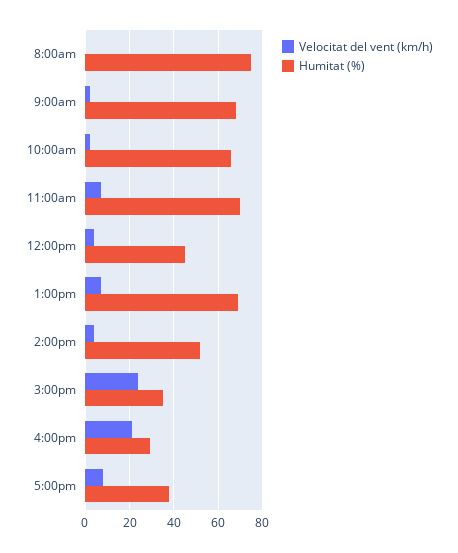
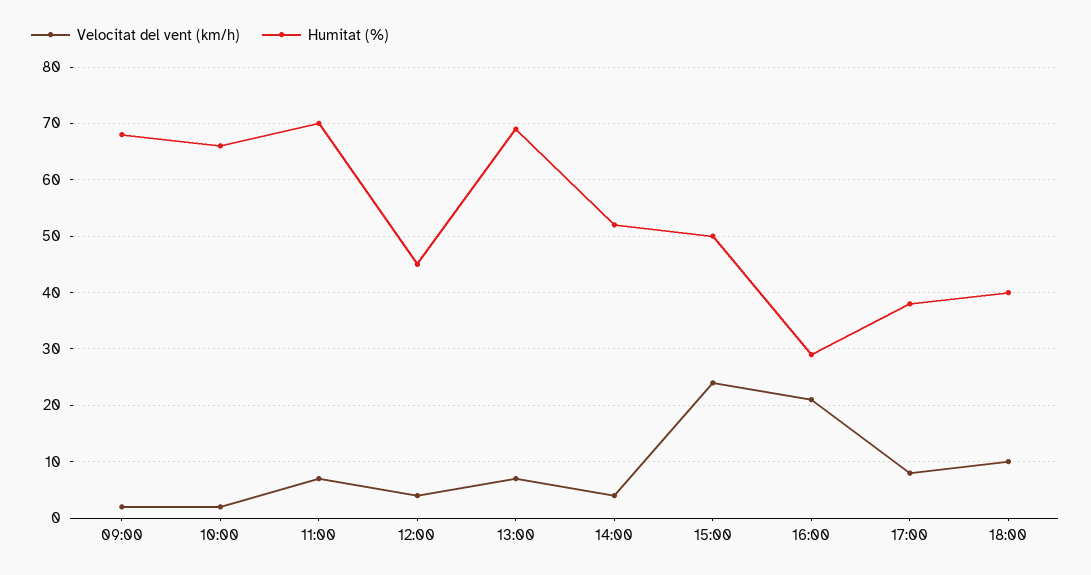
Velocitat del vent (km/h), 8:00am: 0 -> none
Humitat (%), 8:00am: 75 -> none
Humitat (%), 3:00pm: 35 -> 50
Velocitat del vent (km/h), 18:00: none -> 10
Humitat (%), 18:00: none -> 40

